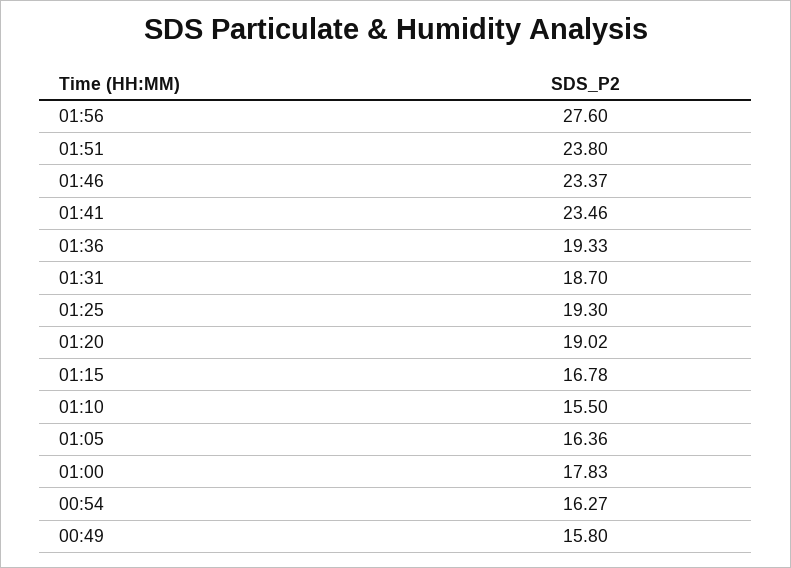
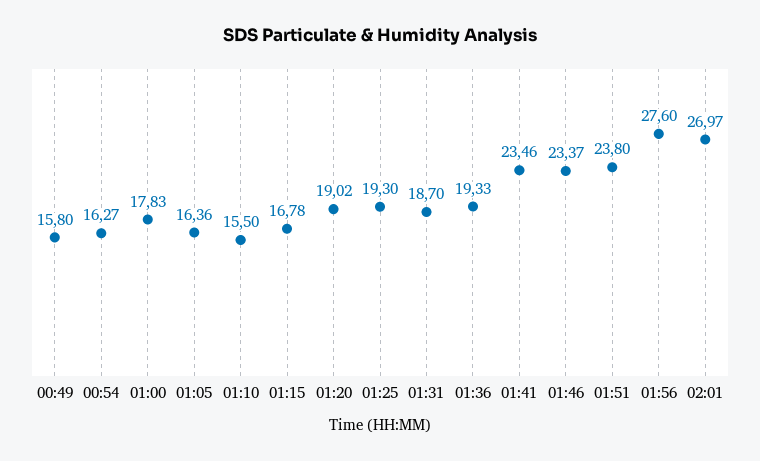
02:01: none -> 26.97

